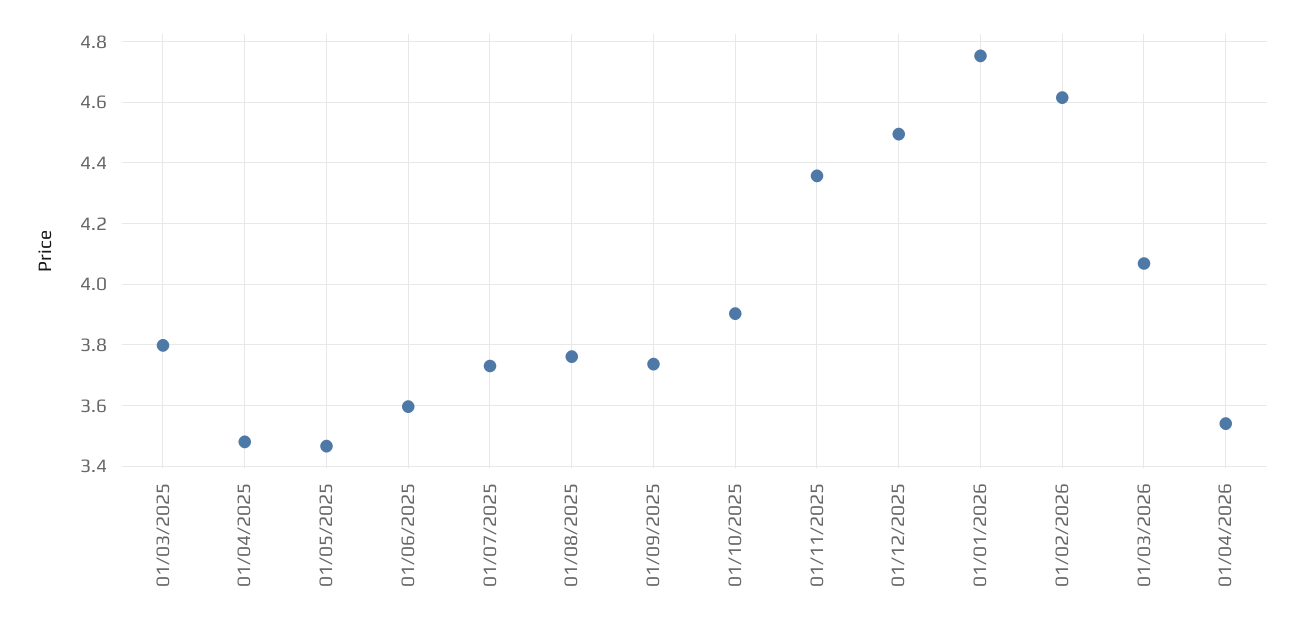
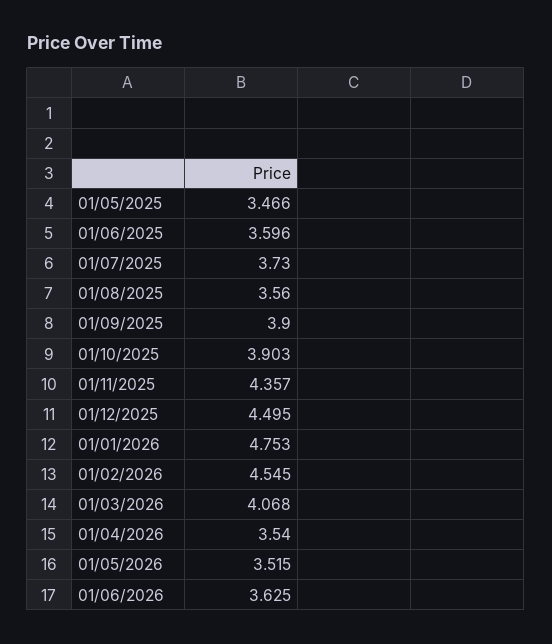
01/03/2025: 3.8 -> none
01/04/2025: 3.48 -> none
01/08/2025: 3.76 -> 3.56
01/09/2025: 3.74 -> 3.9
01/02/2026: 4.62 -> 4.545
01/05/2026: none -> 3.515
01/06/2026: none -> 3.625

